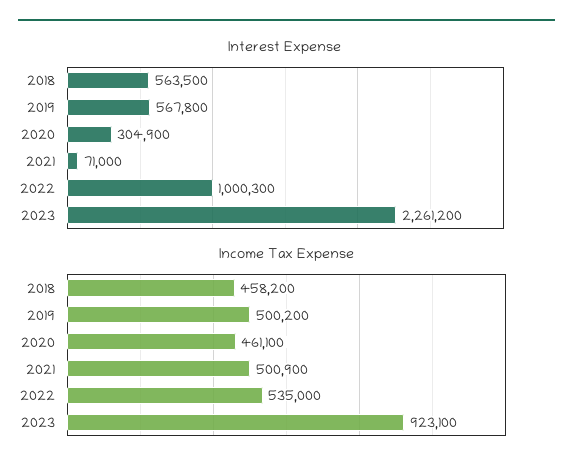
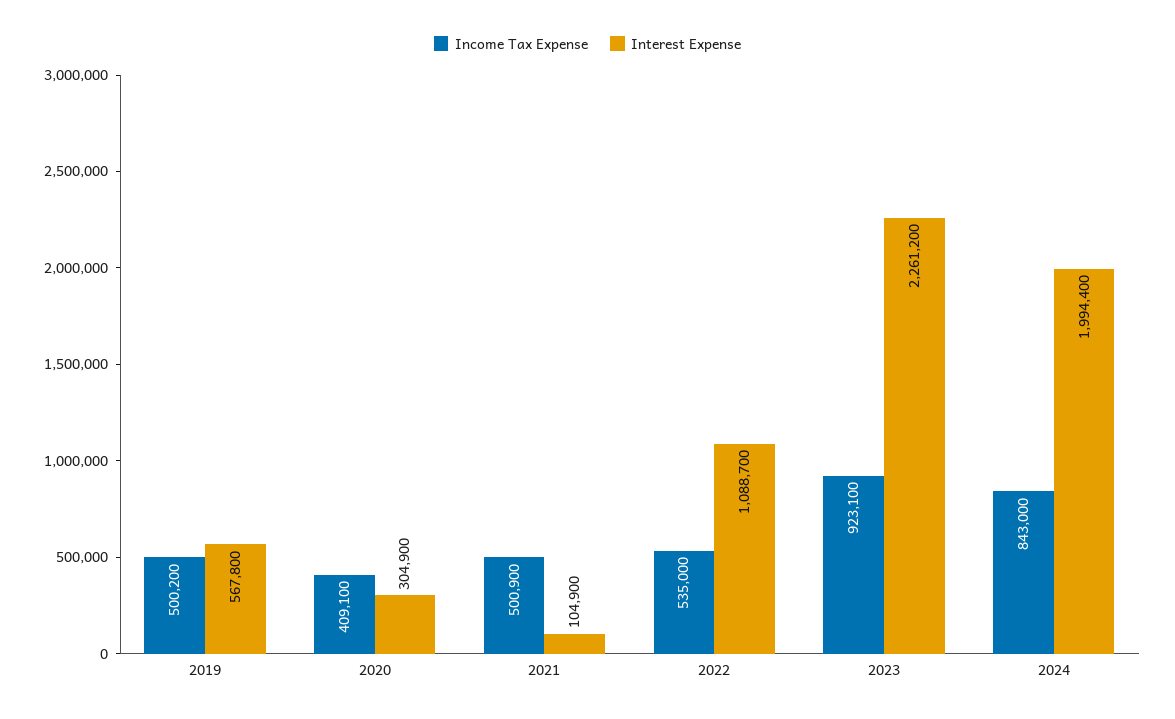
Interest Expense, 2018: 563500 -> none
Interest Expense, 2021: 71000 -> 104900
Interest Expense, 2022: 1000300 -> 1088700
Income Tax Expense, 2018: 458200 -> none
Income Tax Expense, 2020: 461100 -> 409100
Income Tax Expense, 2024: none -> 843000
Interest Expense, 2024: none -> 1994400

